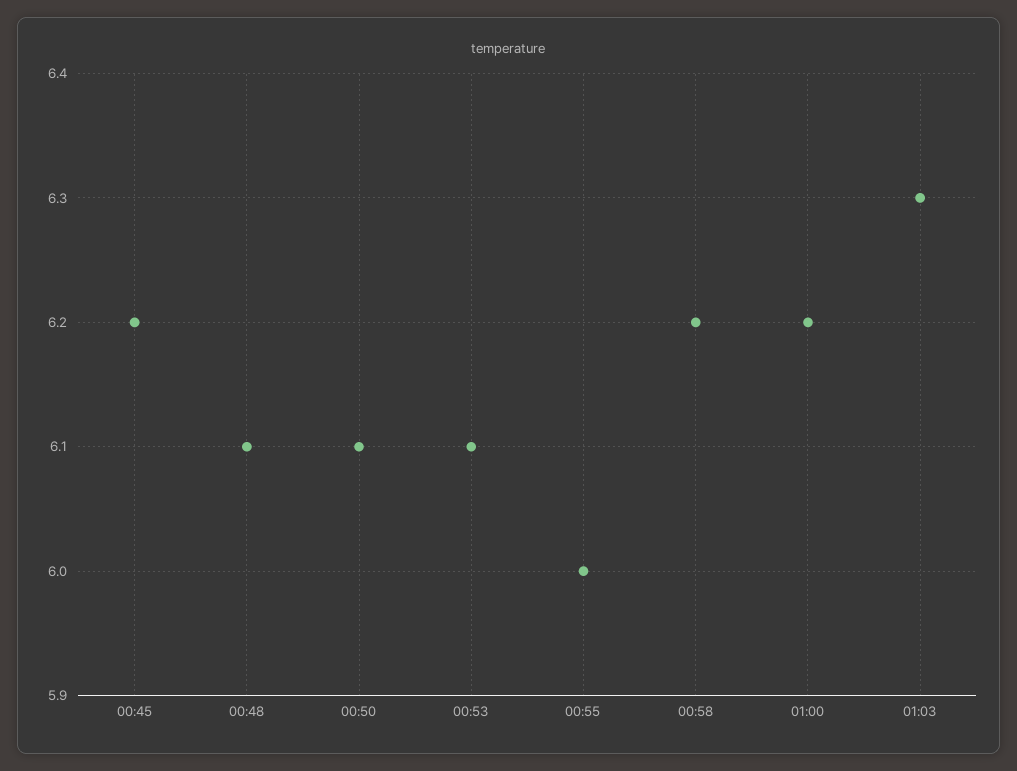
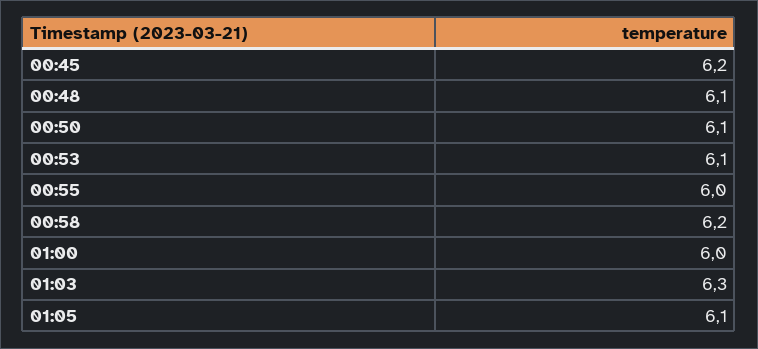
01:00: 6.2 -> 6
01:05: none -> 6.1

